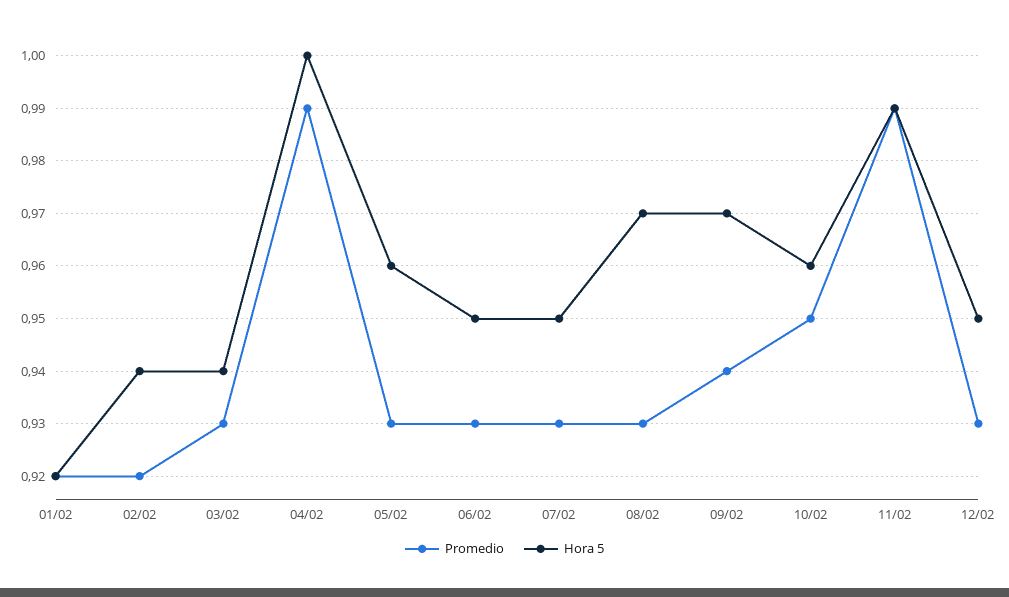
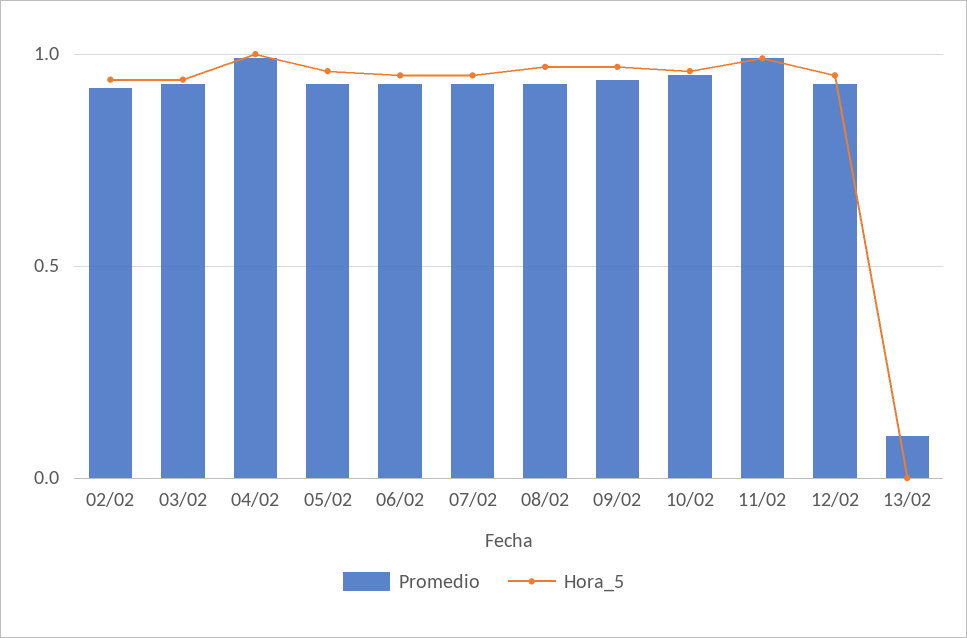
Promedio, 01/02: 0.92 -> none
Hora 5, 01/02: 0.92 -> none
Promedio, 13/02: none -> 0.1
Hora 5, 13/02: none -> 0

